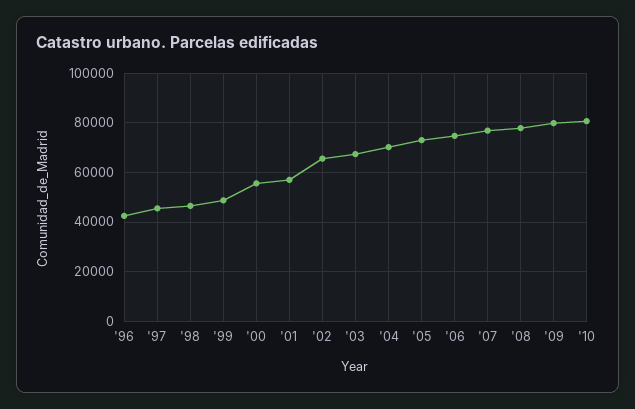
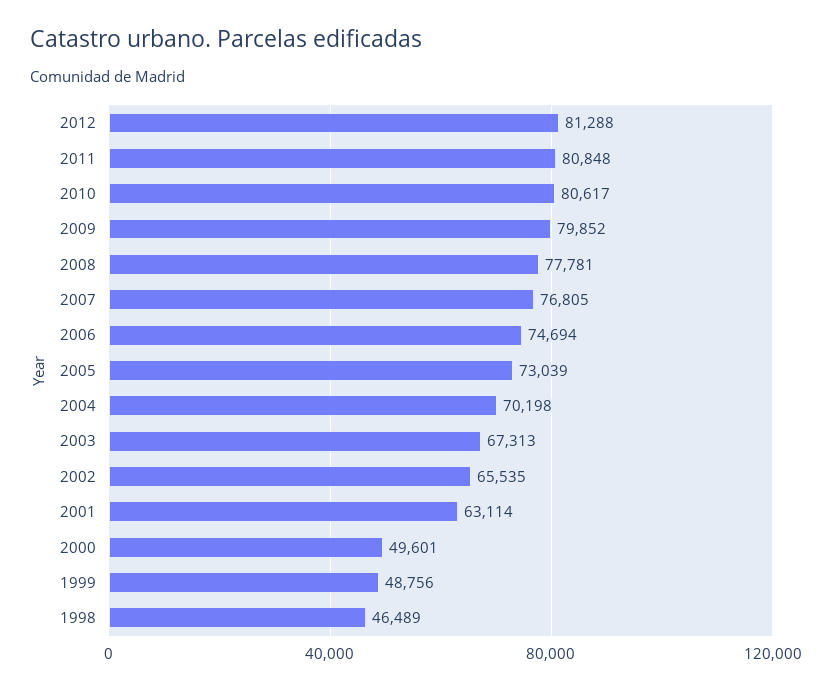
'96: 42500 -> none
'97: 45000 -> none
'00: 55000 -> 49601
'01: 57500 -> 63114
2012: none -> 81288
2011: none -> 80848

